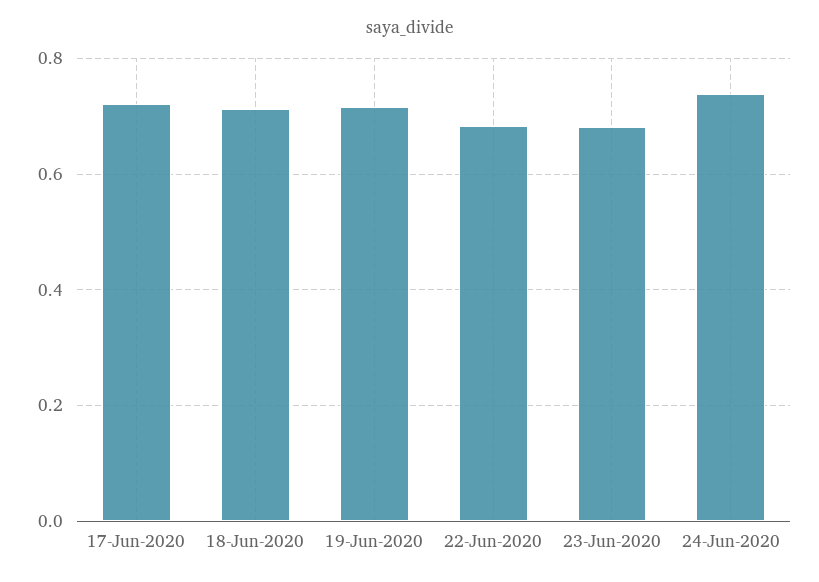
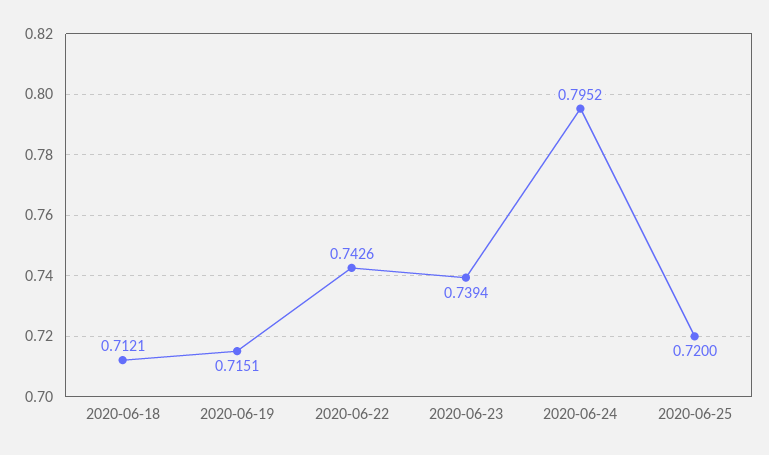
17-Jun-2020: 0.72 -> none
22-Jun-2020: 0.68 -> 0.7426
23-Jun-2020: 0.68 -> 0.7394
24-Jun-2020: 0.74 -> 0.7952
2020-06-25: none -> 0.72

